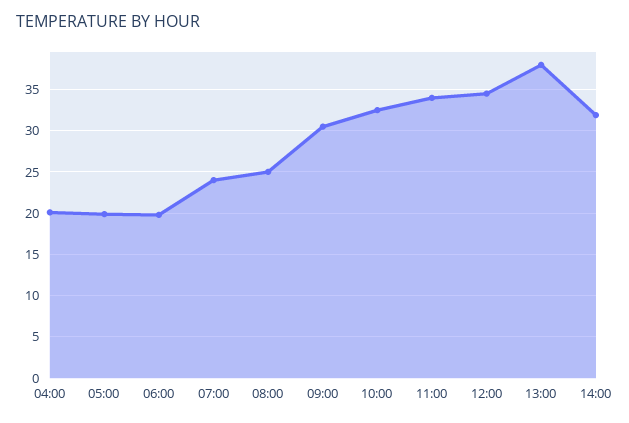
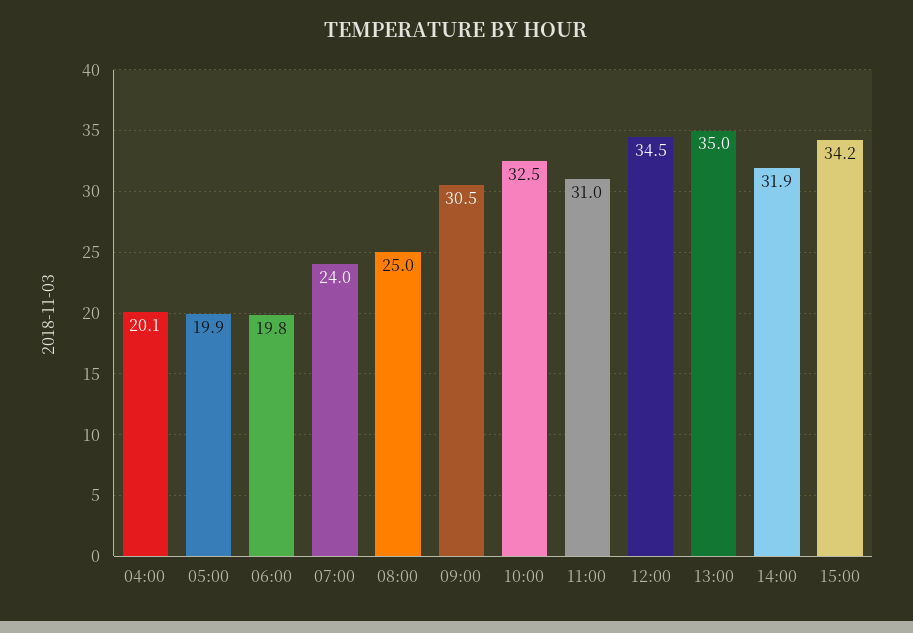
11:00: 34 -> 31
13:00: 38 -> 35
15:00: none -> 34.2

